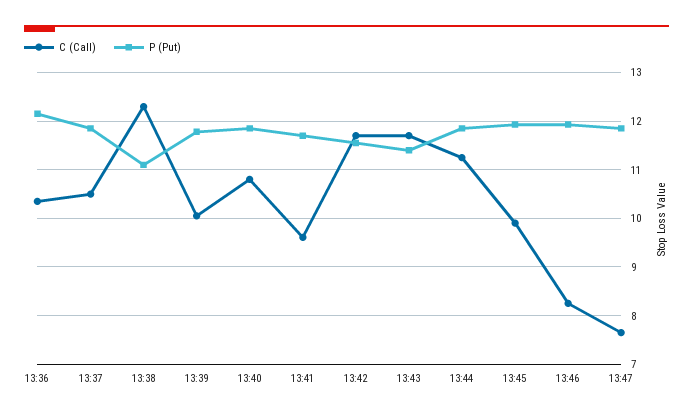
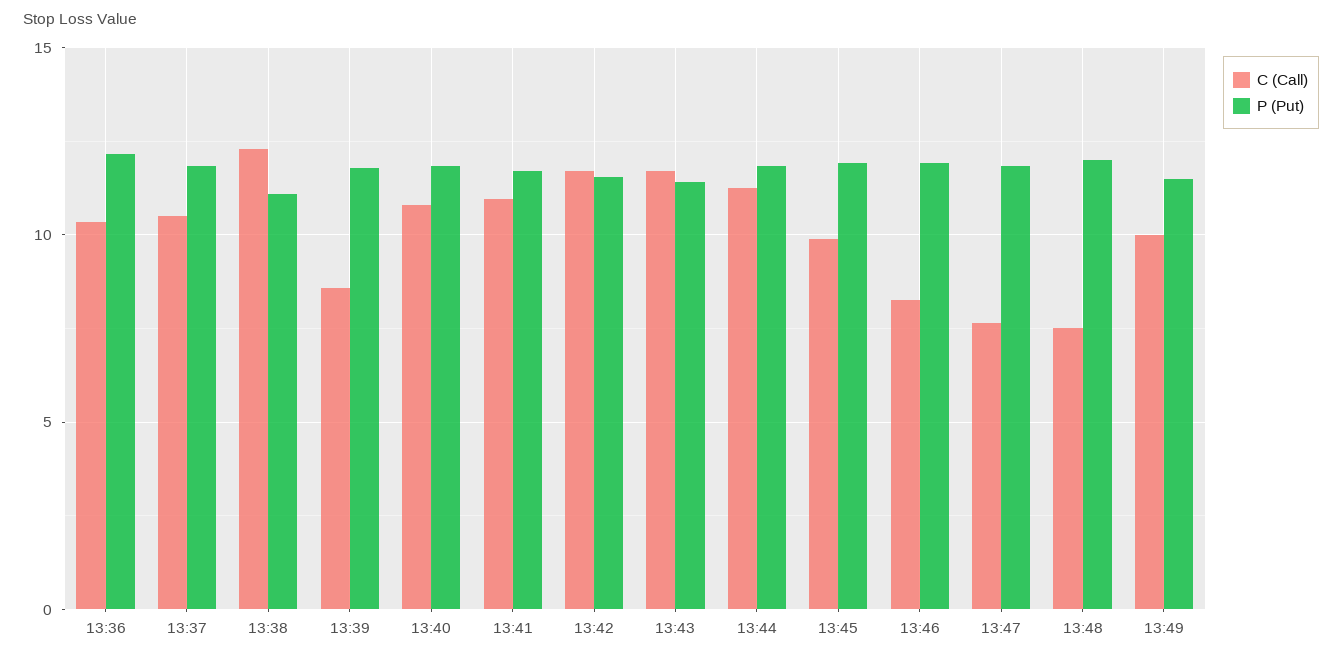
C (Call), 13:39: 10 -> 8.5
C (Call), 13:41: 9.6 -> 11
C (Call), 13:48: none -> 7.5
P (Put), 13:48: none -> 12
C (Call), 13:49: none -> 10
P (Put), 13:49: none -> 11.5

